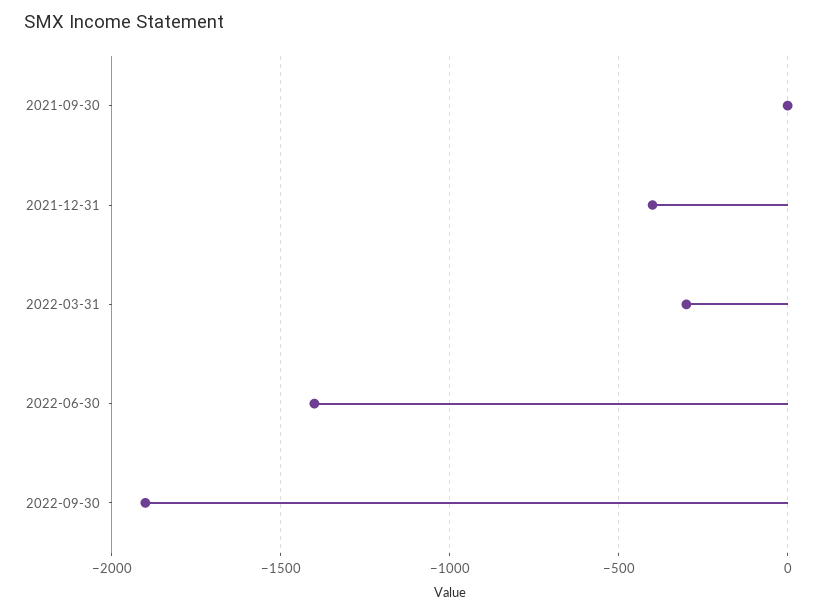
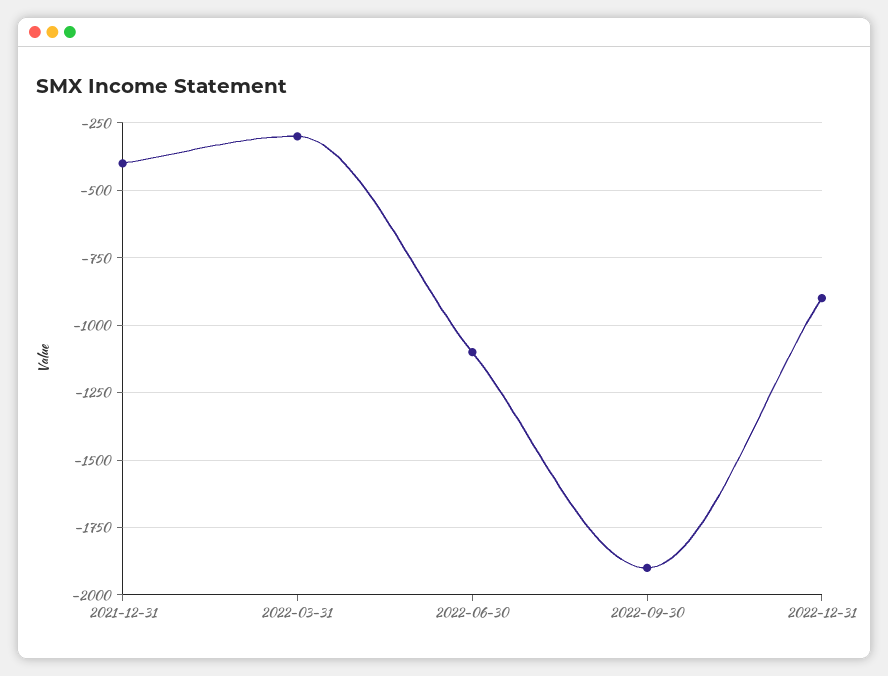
2021-09-30: 0 -> none
2022-06-30: -1400 -> -1100
2022-12-31: none -> -900

